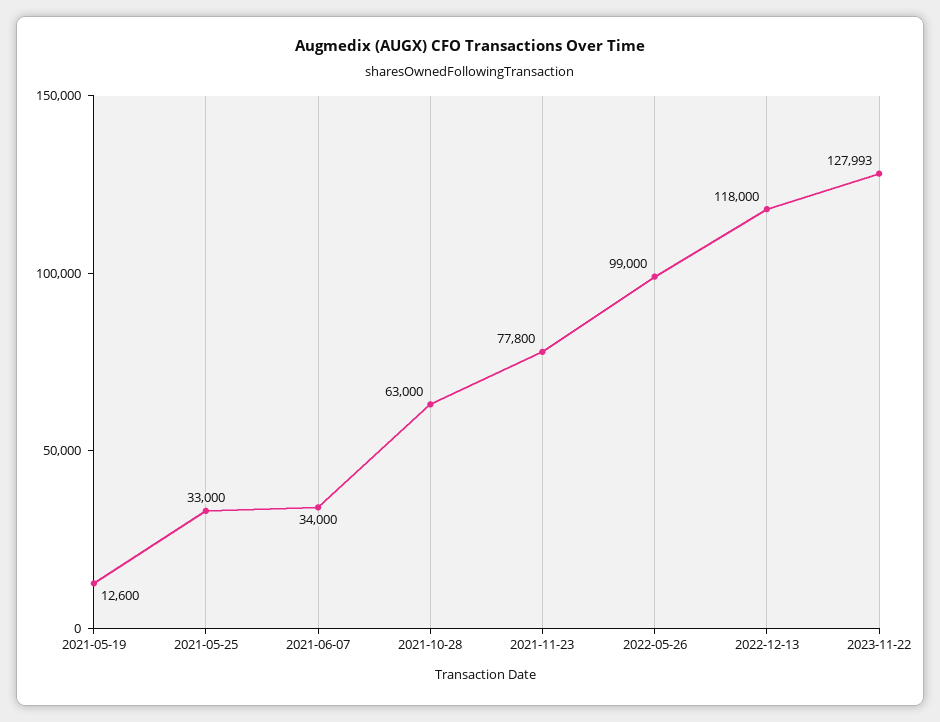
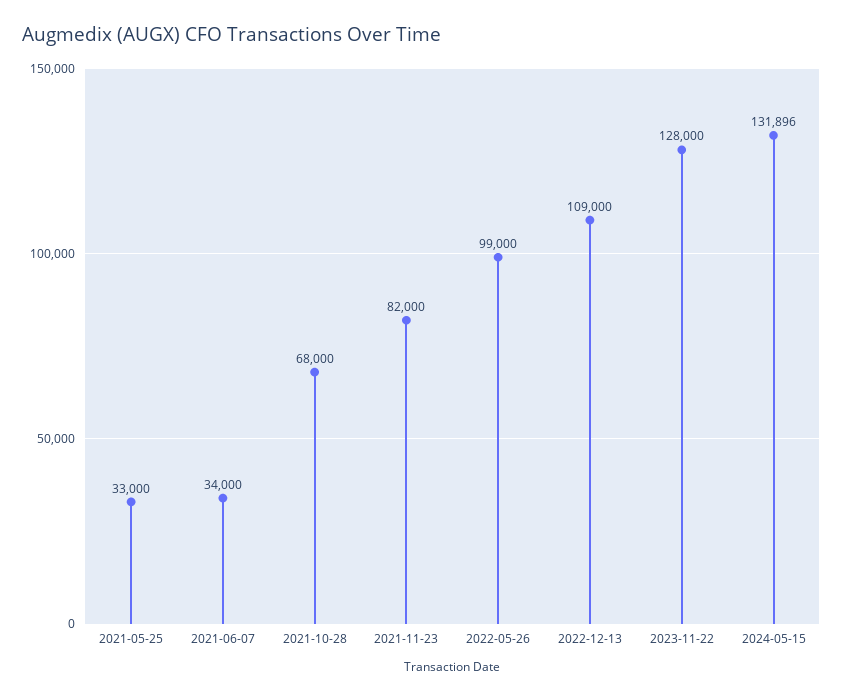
2021-05-19: 12600 -> none
2021-10-28: 63000 -> 68000
2021-11-23: 77800 -> 82000
2022-12-13: 118000 -> 109000
2023-11-22: 127993 -> 128000
2024-05-15: none -> 131896

